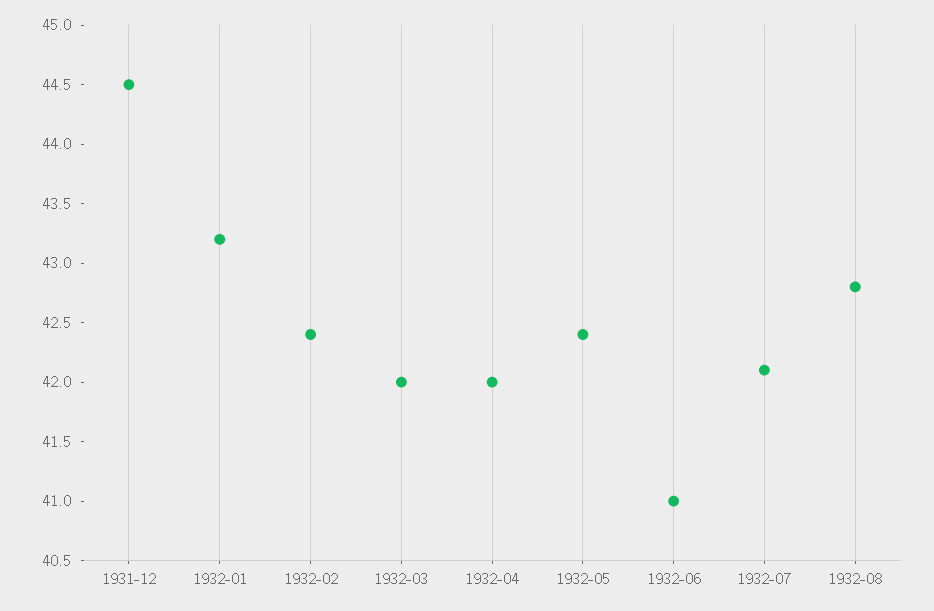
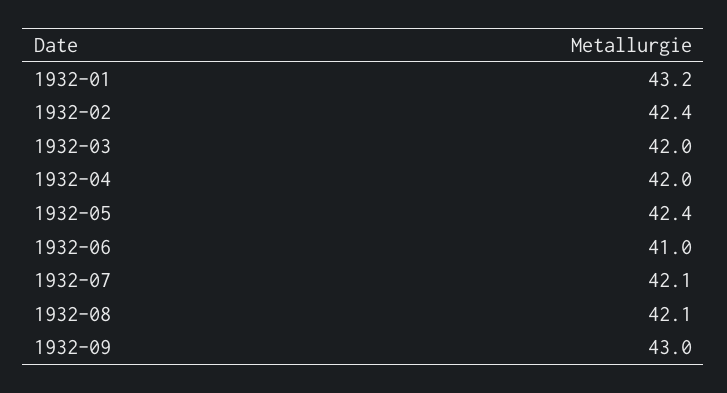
1931-12: 44.5 -> none
1932-08: 42.8 -> 42.1
1932-09: none -> 43

